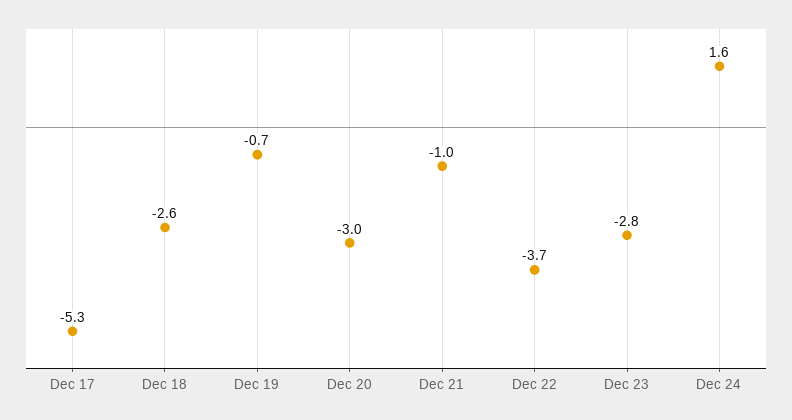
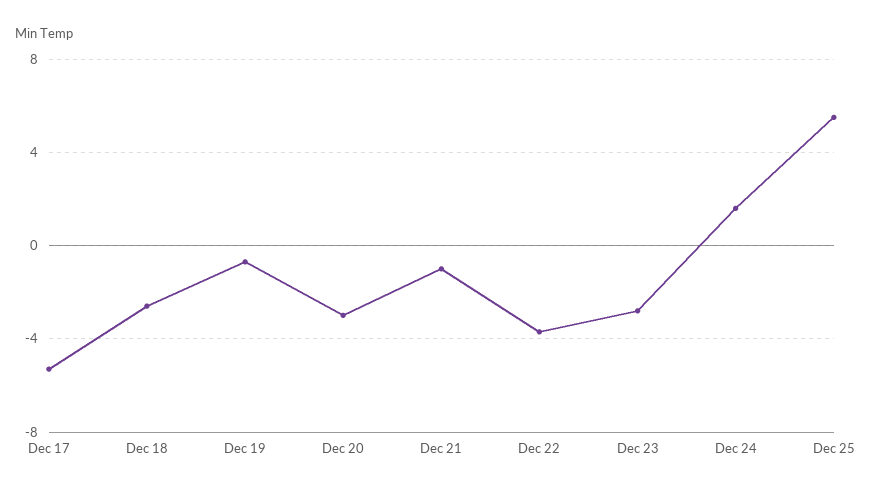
Dec 25: none -> 5.5

